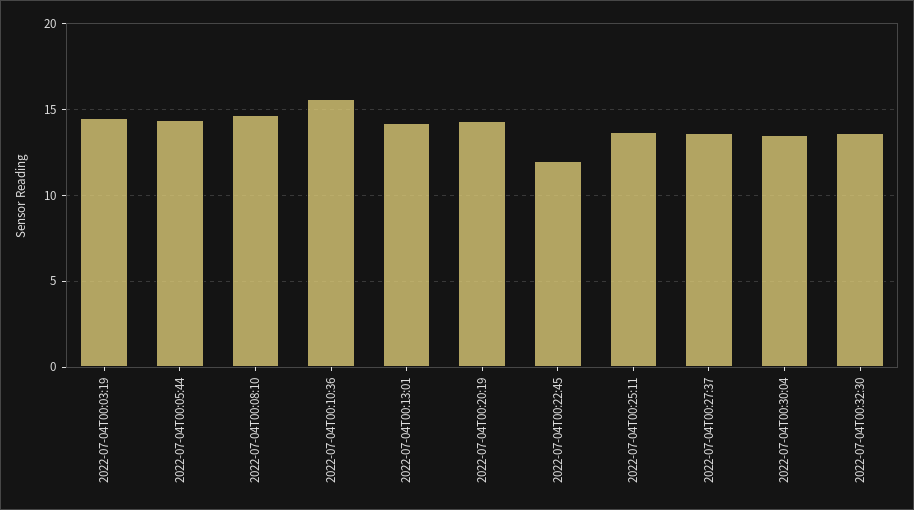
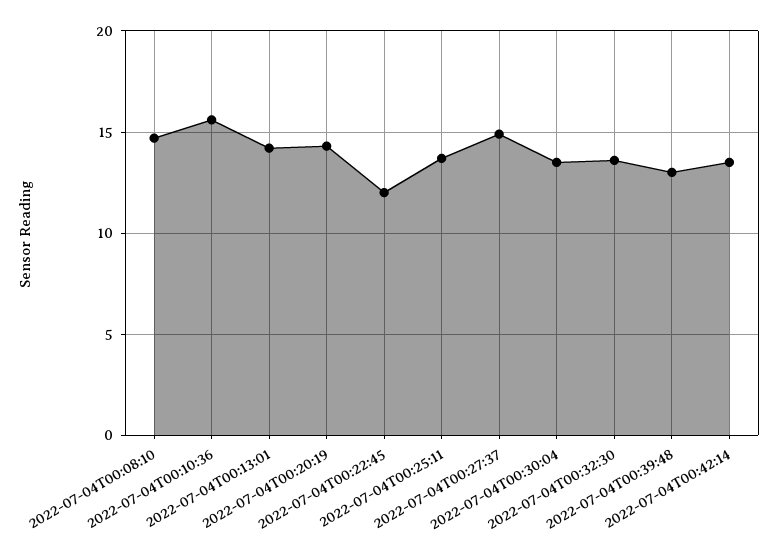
2022-07-04T00:03:19: 14.5 -> none
2022-07-04T00:05:44: 14.5 -> none
2022-07-04T00:27:37: 13.5 -> 15
2022-07-04T00:39:48: none -> 13
2022-07-04T00:42:14: none -> 13.5

